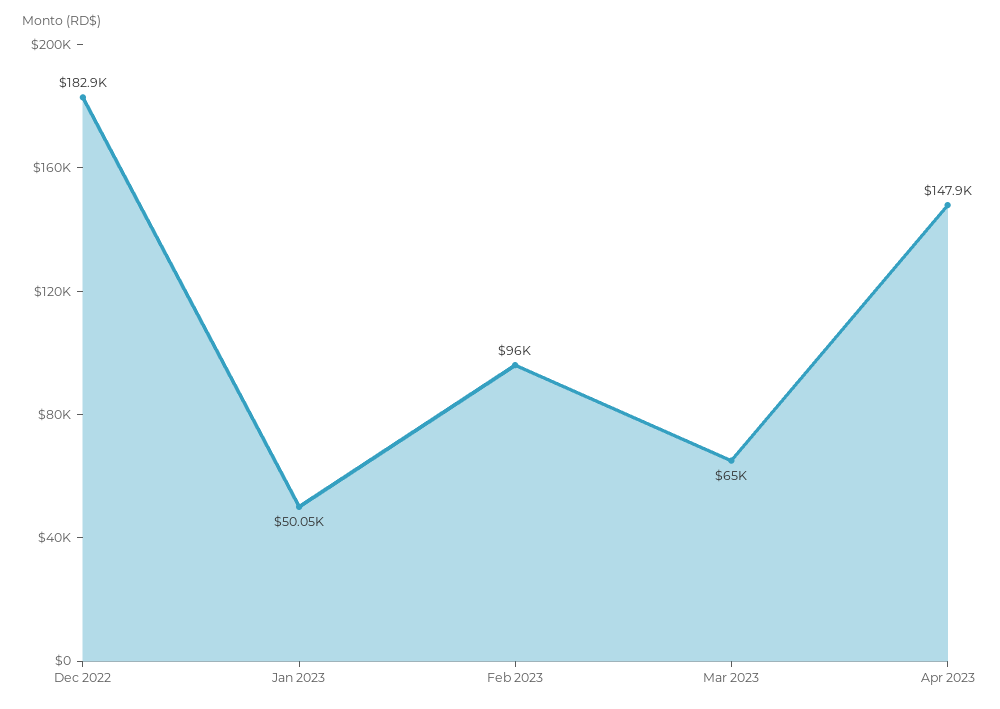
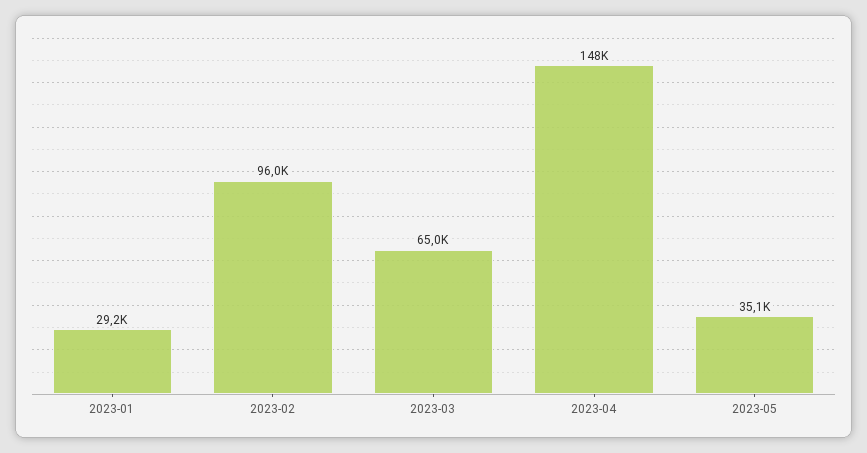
Dec 2022: 182900 -> none
Jan 2023: 50050 -> 29200
2023-05: none -> 35100

